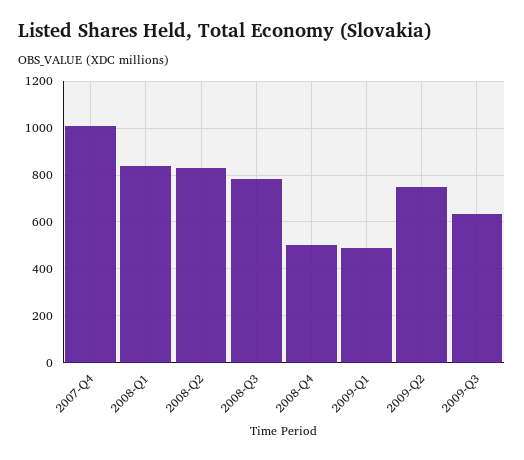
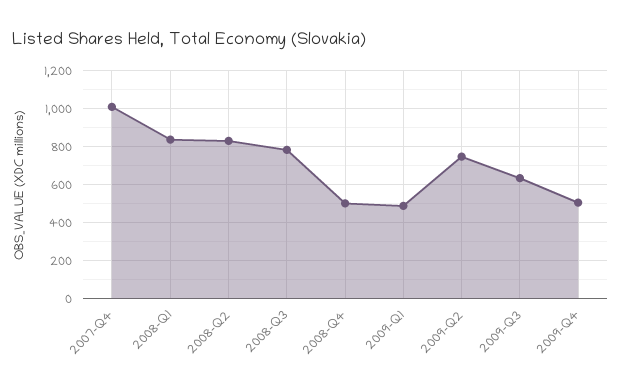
2009-Q4: none -> 500

